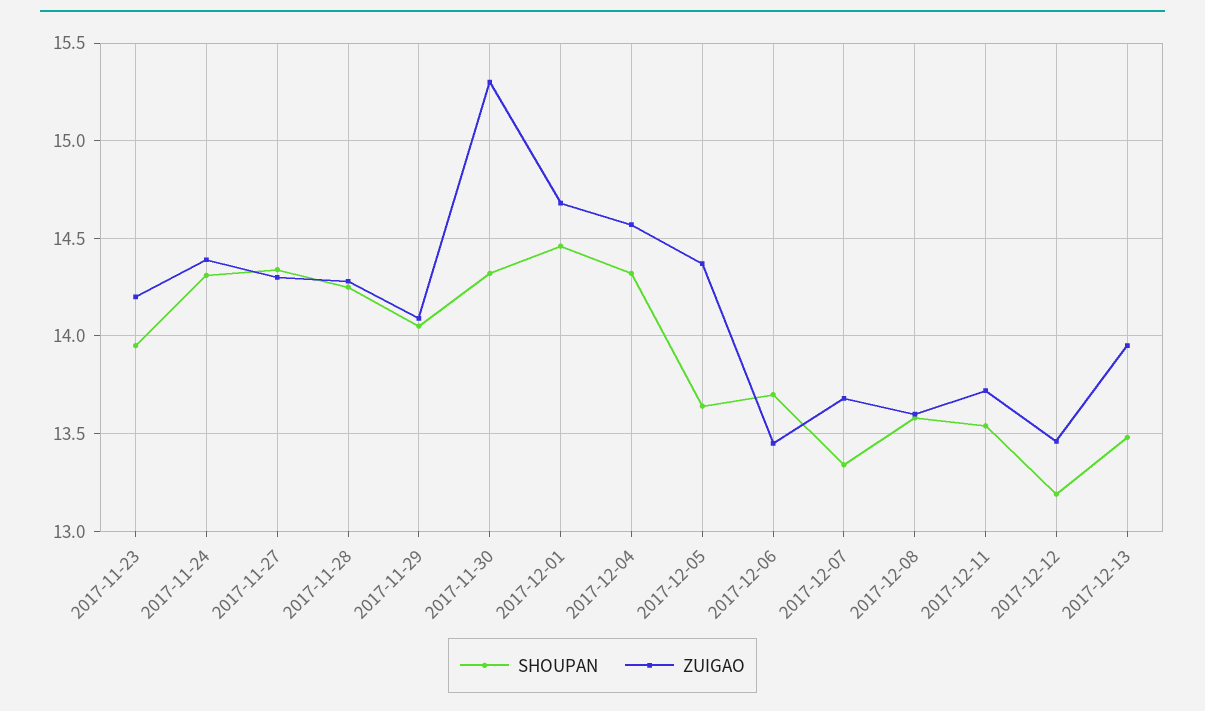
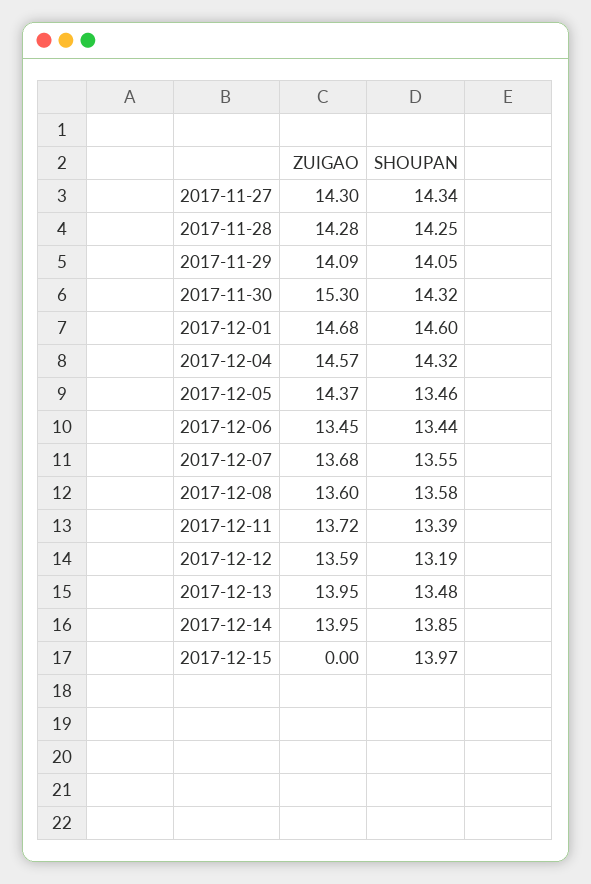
SHOUPAN, 2017-11-23: 13.95 -> none
ZUIGAO, 2017-11-23: 14.2 -> none
SHOUPAN, 2017-11-24: 14.3 -> none
ZUIGAO, 2017-11-24: 14.4 -> none
SHOUPAN, 2017-12-01: 14.45 -> 14.6
SHOUPAN, 2017-12-05: 13.65 -> 13.46
SHOUPAN, 2017-12-06: 13.7 -> 13.44
SHOUPAN, 2017-12-07: 13.35 -> 13.55
SHOUPAN, 2017-12-11: 13.55 -> 13.39
ZUIGAO, 2017-12-12: 13.45 -> 13.59
ZUIGAO, 2017-12-14: none -> 13.95
SHOUPAN, 2017-12-14: none -> 13.85
ZUIGAO, 2017-12-15: none -> 0
SHOUPAN, 2017-12-15: none -> 13.97

